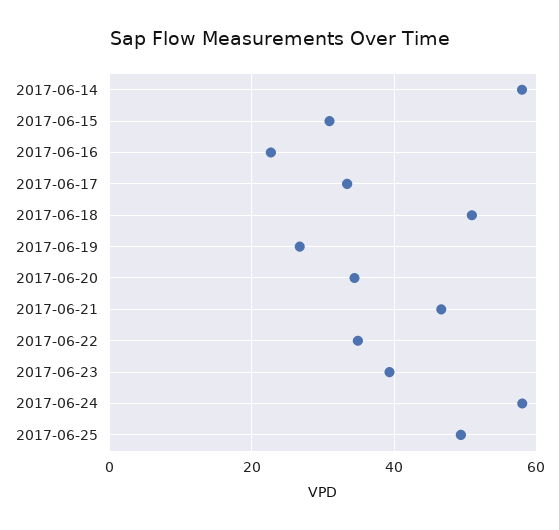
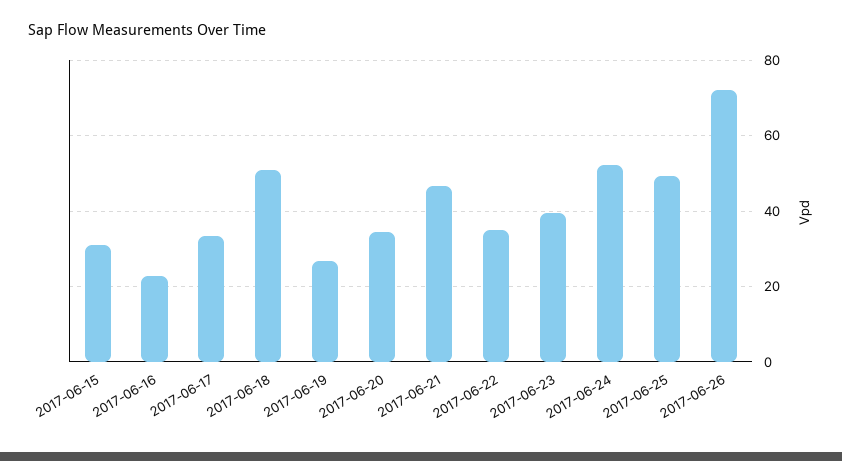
2017-06-14: 58 -> none
2017-06-24: 58 -> 52
2017-06-26: none -> 72

